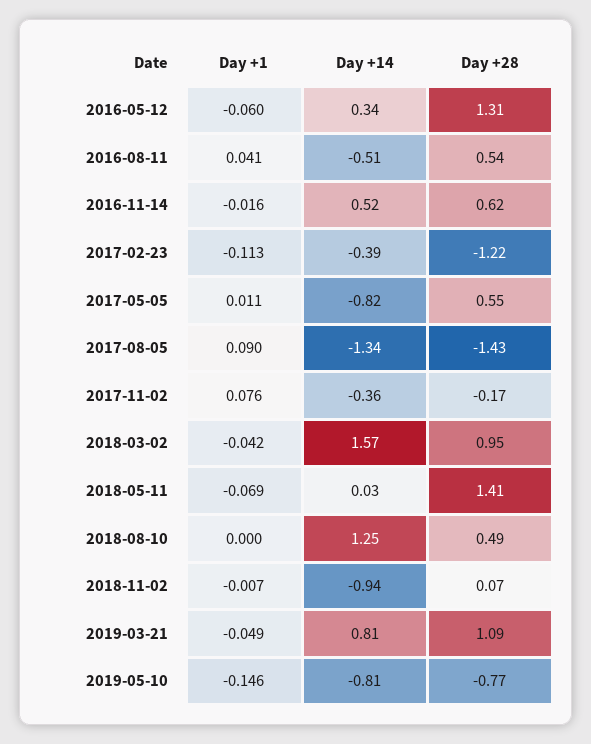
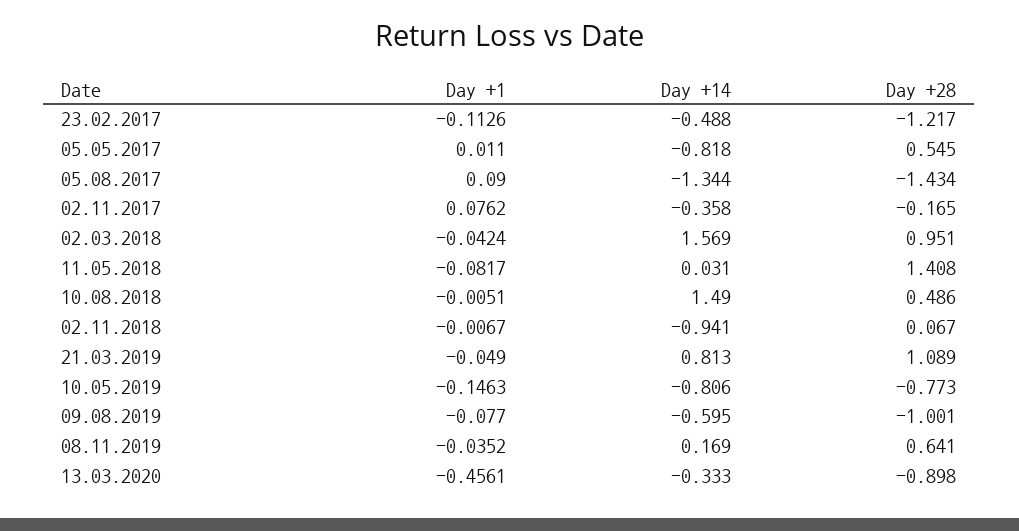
Day +1, 2016-05-12: -0.06 -> none
Day +14, 2016-05-12: 0.34 -> none
Day +28, 2016-05-12: 1.31 -> none
Day +1, 2016-08-11: 0.041 -> none
Day +14, 2016-08-11: -0.51 -> none
Day +28, 2016-08-11: 0.54 -> none
Day +1, 2016-11-14: -0.016 -> none
Day +14, 2016-11-14: 0.52 -> none
Day +28, 2016-11-14: 0.62 -> none
Day +14, 2017-02-23: -0.39 -> -0.488
Day +1, 2018-05-11: -0.069 -> -0.0817
Day +1, 2018-08-10: 0 -> -0.0051
Day +14, 2018-08-10: 1.25 -> 1.49
Day +1, 09.08.2019: none -> -0.077
Day +14, 09.08.2019: none -> -0.595
Day +28, 09.08.2019: none -> -1.001
Day +1, 08.11.2019: none -> -0.0352
Day +14, 08.11.2019: none -> 0.169
Day +28, 08.11.2019: none -> 0.641
Day +1, 13.03.2020: none -> -0.4561
Day +14, 13.03.2020: none -> -0.333
Day +28, 13.03.2020: none -> -0.898

